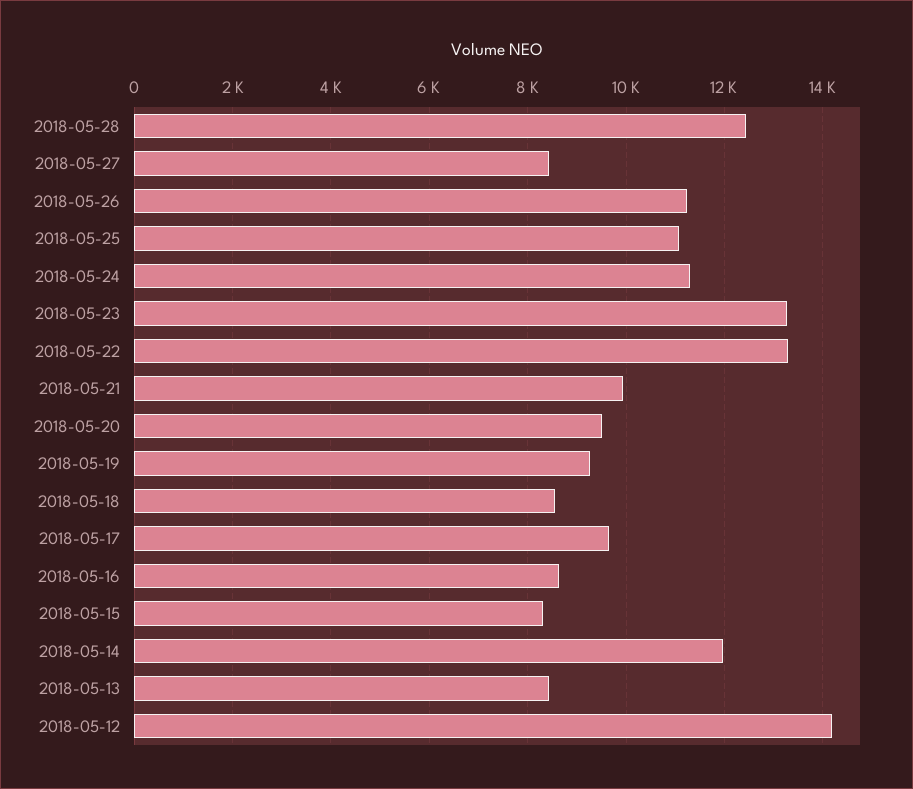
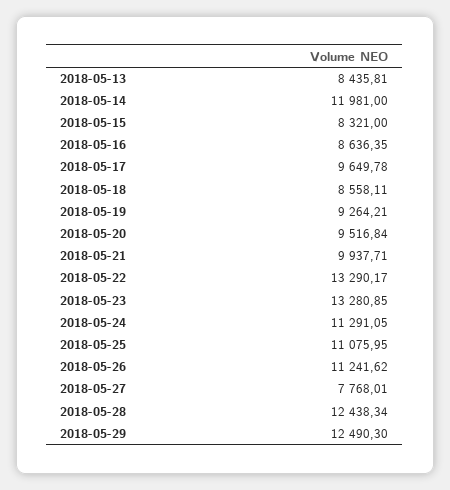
2018-05-27: 8400 -> 7768.01
2018-05-12: 14200 -> none
2018-05-29: none -> 12490.3

